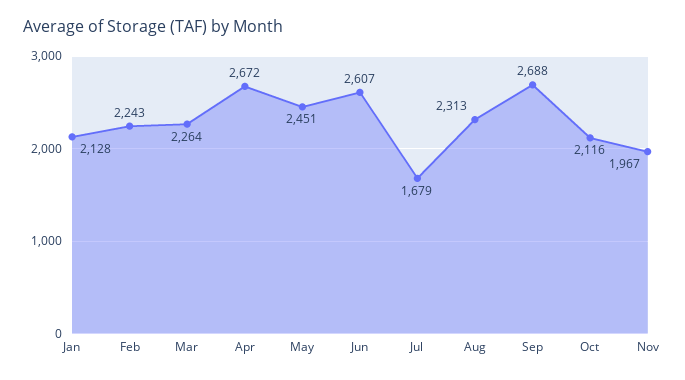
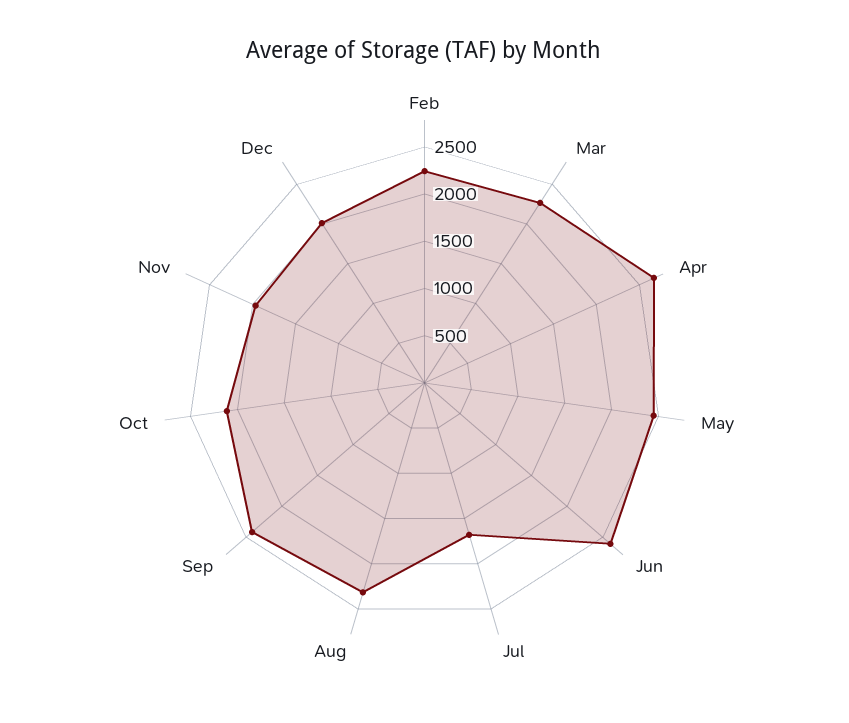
Jan: 2128 -> none
Sep: 2688 -> 2400
Dec: none -> 2000

